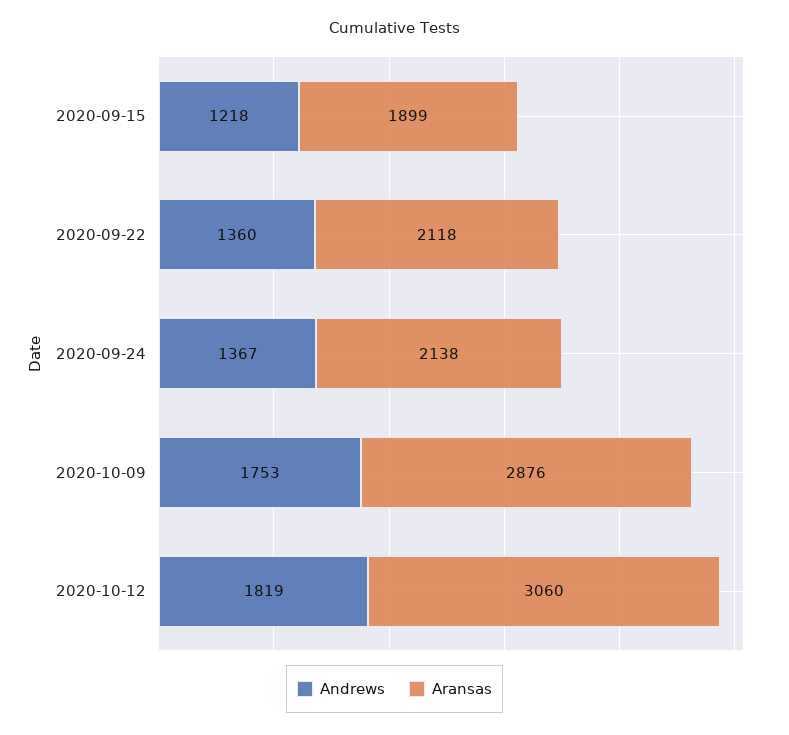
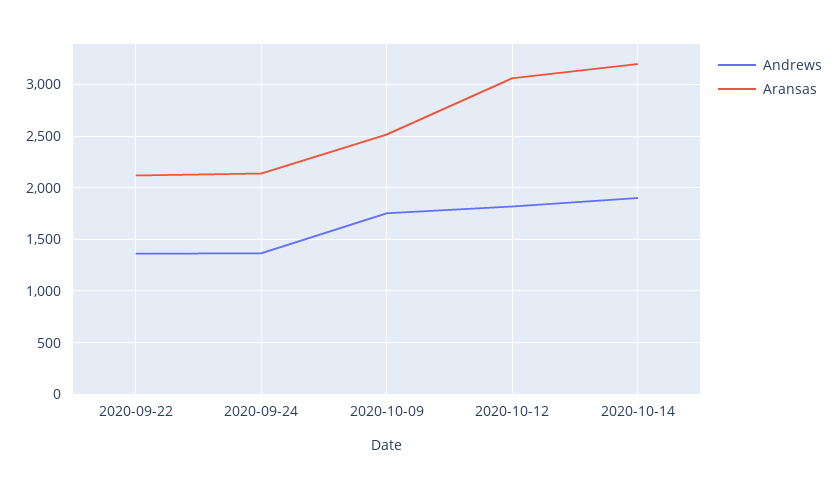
Andrews, 2020-09-15: 1218 -> none
Aransas, 2020-09-15: 1899 -> none
Aransas, 2020-10-09: 2876 -> 2500
Andrews, 2020-10-14: none -> 1900
Aransas, 2020-10-14: none -> 3200

